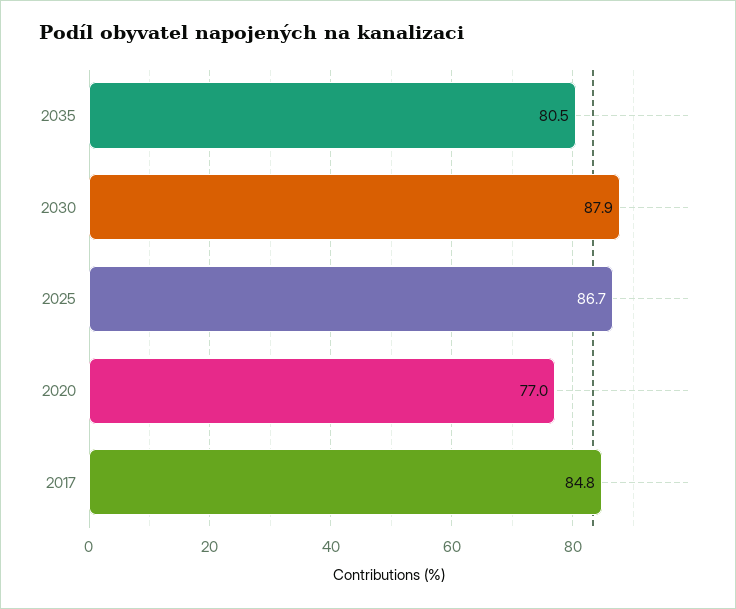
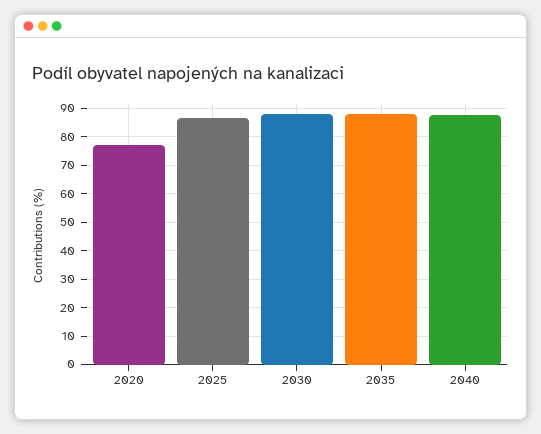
2035: 80.5 -> 87.5
2017: 84.8 -> none
2040: none -> 87.5

